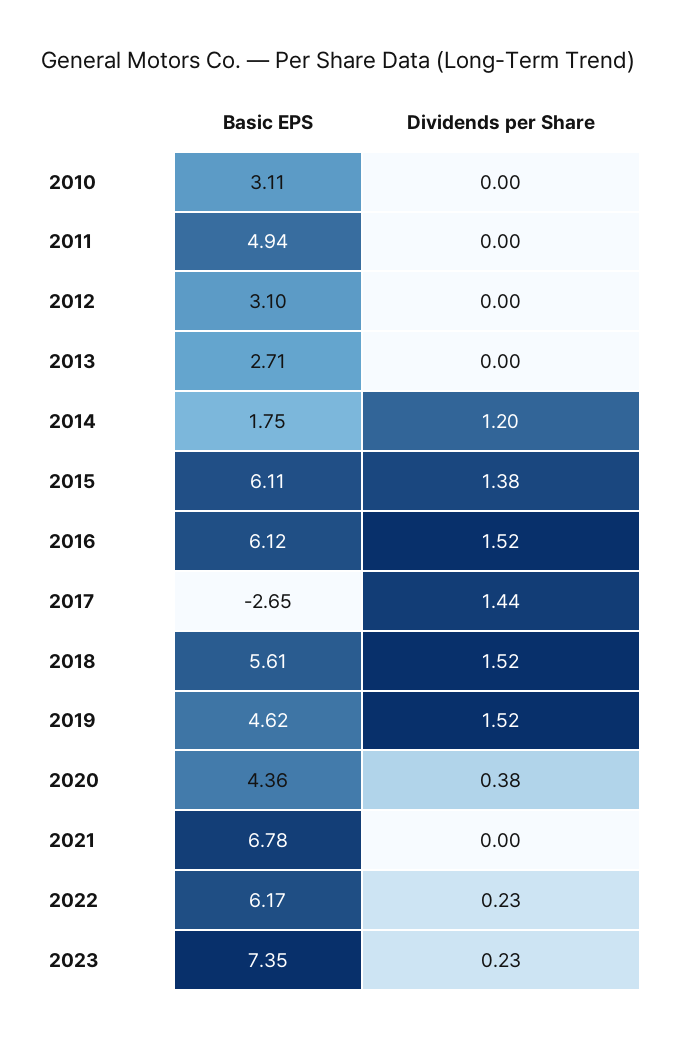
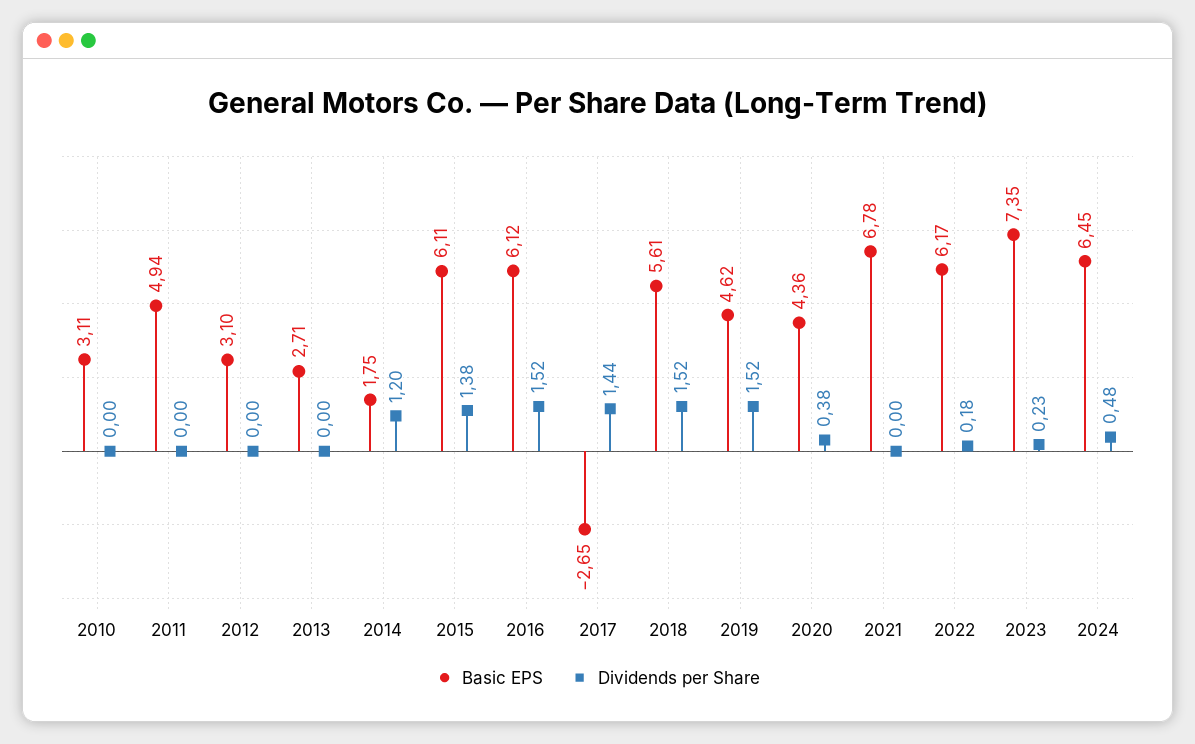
Dividends per Share, 2022: 0.23 -> 0.18
Basic EPS, 2024: none -> 6.45
Dividends per Share, 2024: none -> 0.48

